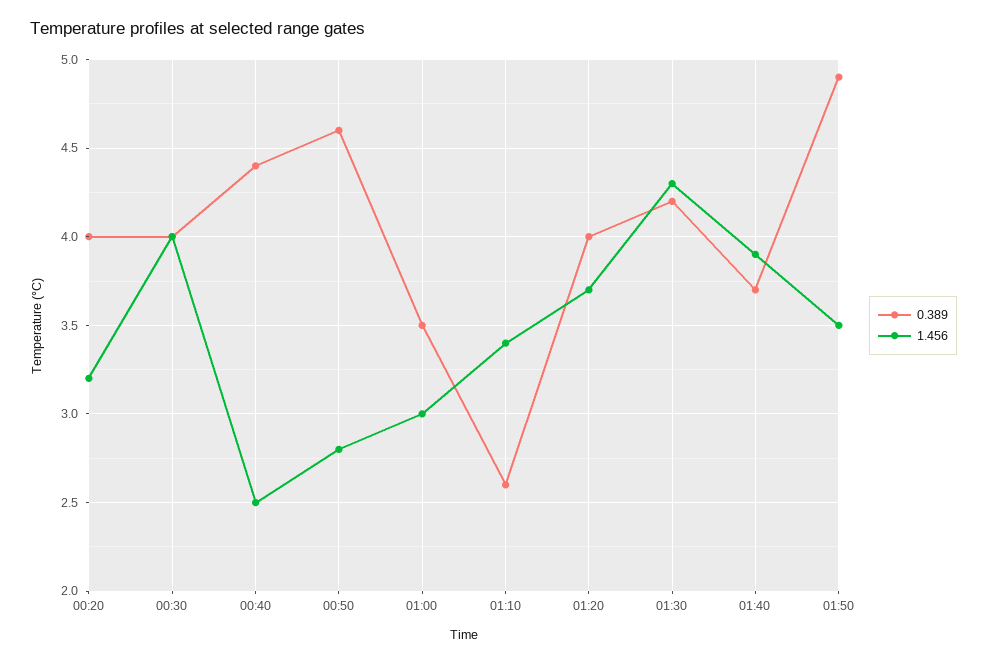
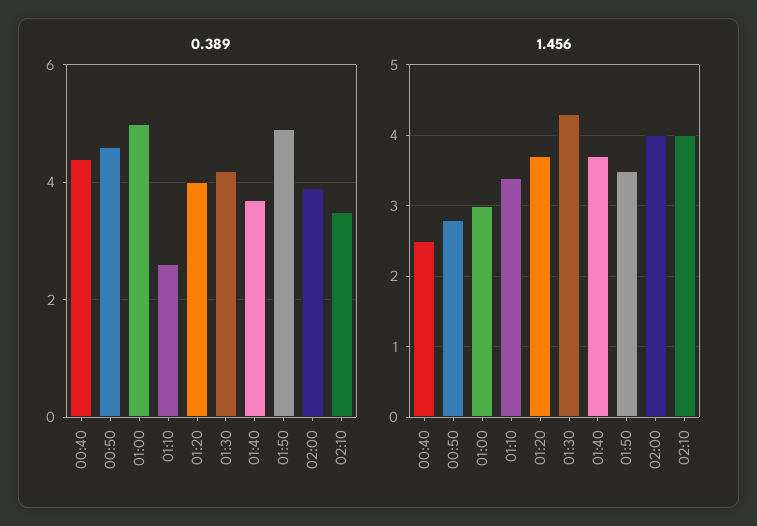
0.389, 00:20: 4 -> none
1.456, 00:20: 3.2 -> none
0.389, 00:30: 4 -> none
1.456, 00:30: 4 -> none
0.389, 01:00: 3.5 -> 5
1.456, 01:40: 3.9 -> 3.7
0.389, 02:00: none -> 4
0.389, 02:10: none -> 3.5
1.456, 02:00: none -> 4
1.456, 02:10: none -> 4

